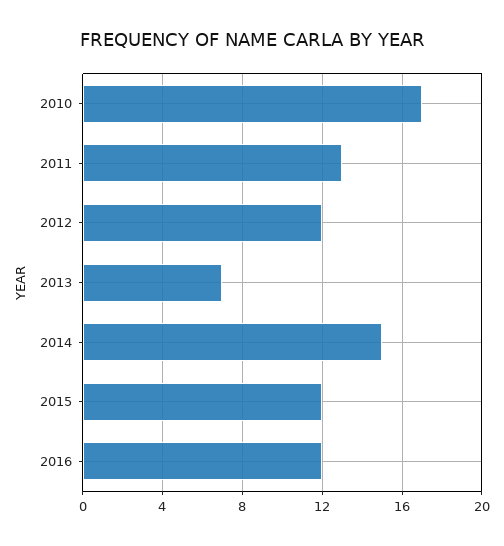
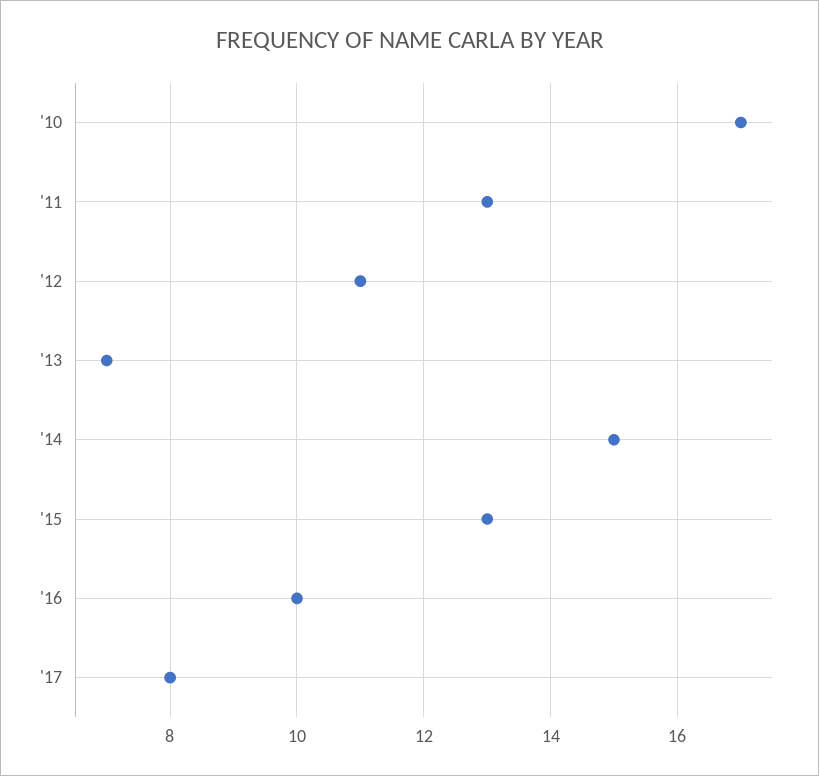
2012: 12 -> 11
2015: 12 -> 13
2016: 12 -> 10
'17: none -> 8

